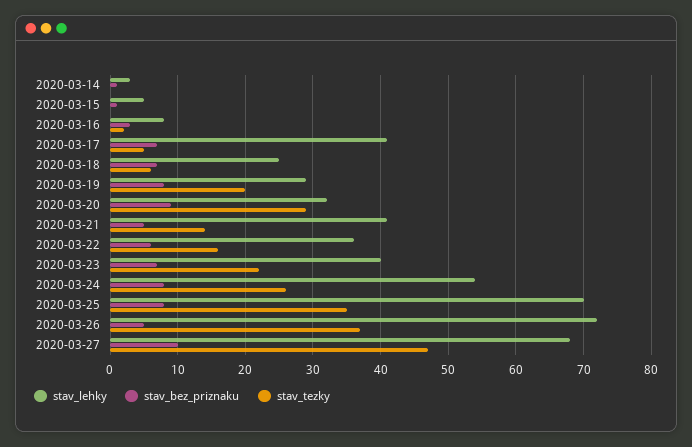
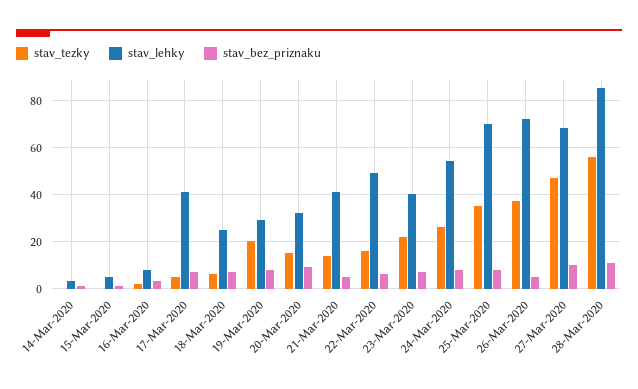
stav_tezky, 2020-03-20: 29 -> 15
stav_lehky, 2020-03-22: 36 -> 50
stav_tezky, 28-Mar-2020: none -> 55
stav_lehky, 28-Mar-2020: none -> 85
stav_bez_priznaku, 28-Mar-2020: none -> 10

